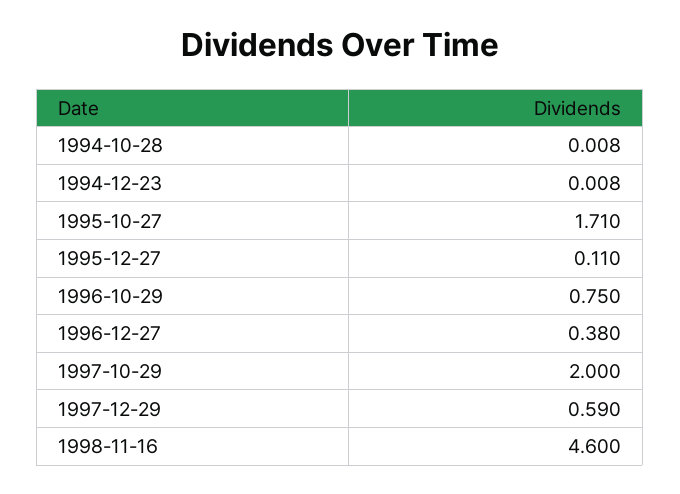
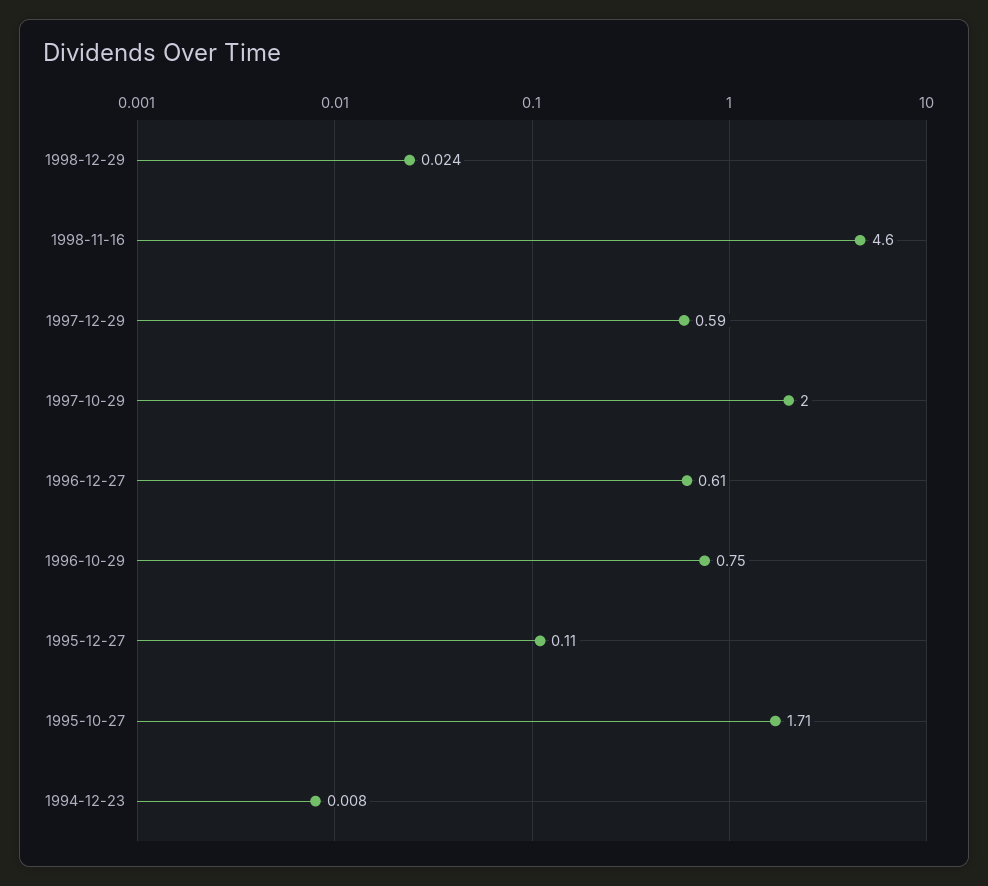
1994-10-28: 0.008 -> none
1996-12-27: 0.38 -> 0.61
1998-12-29: none -> 0.024

